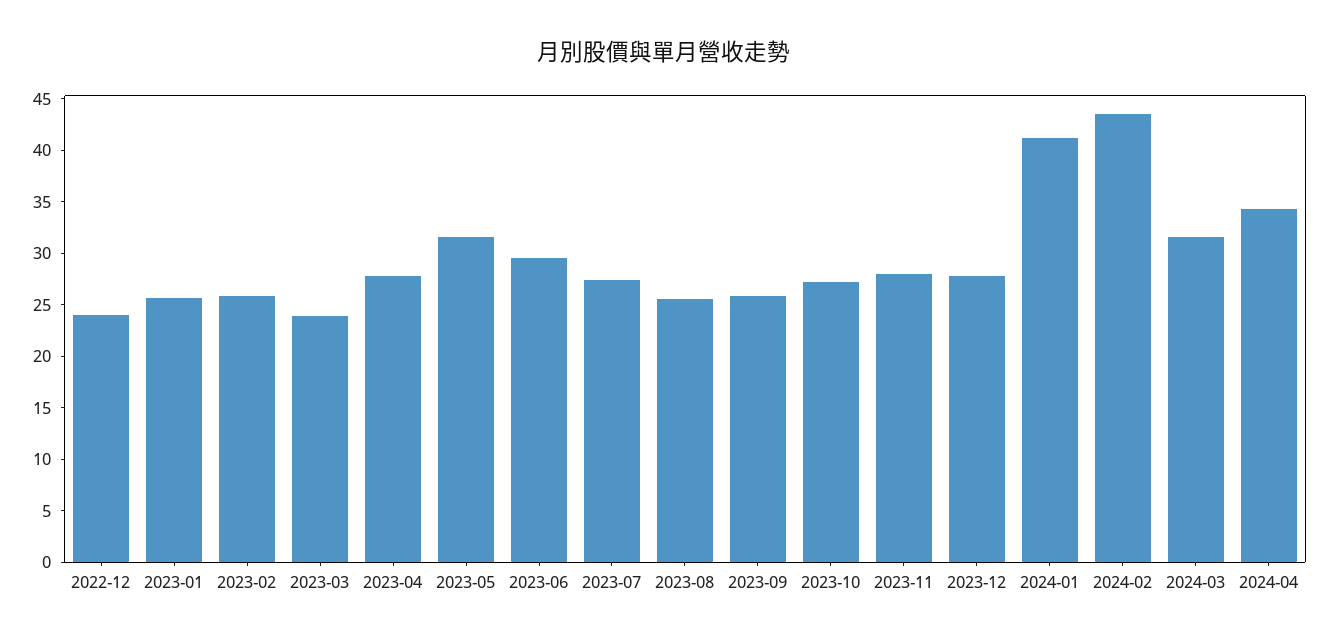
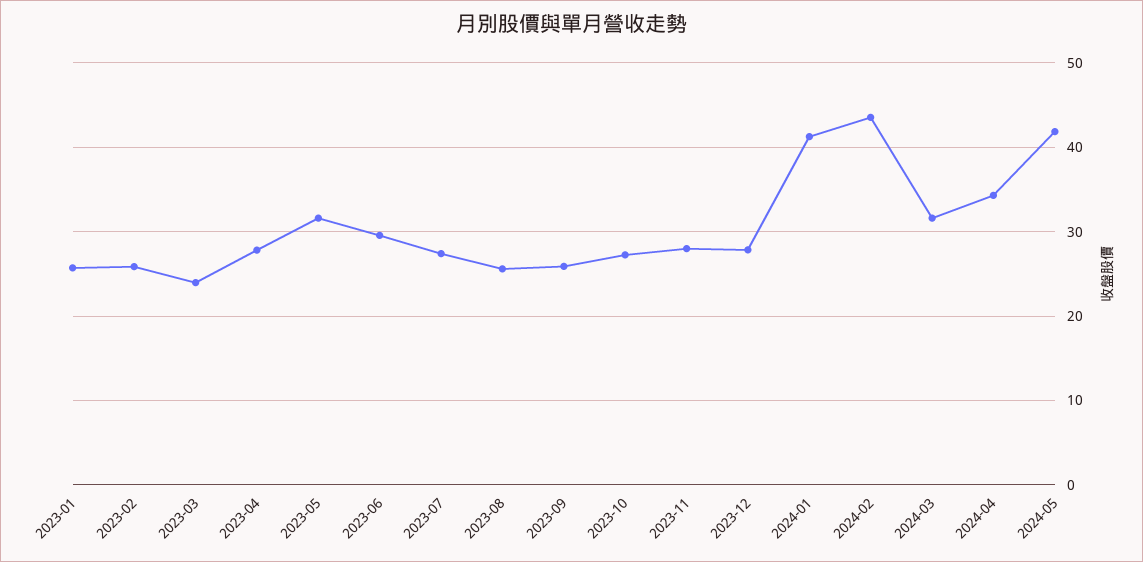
2022-12: 24 -> none
2024-05: none -> 42

